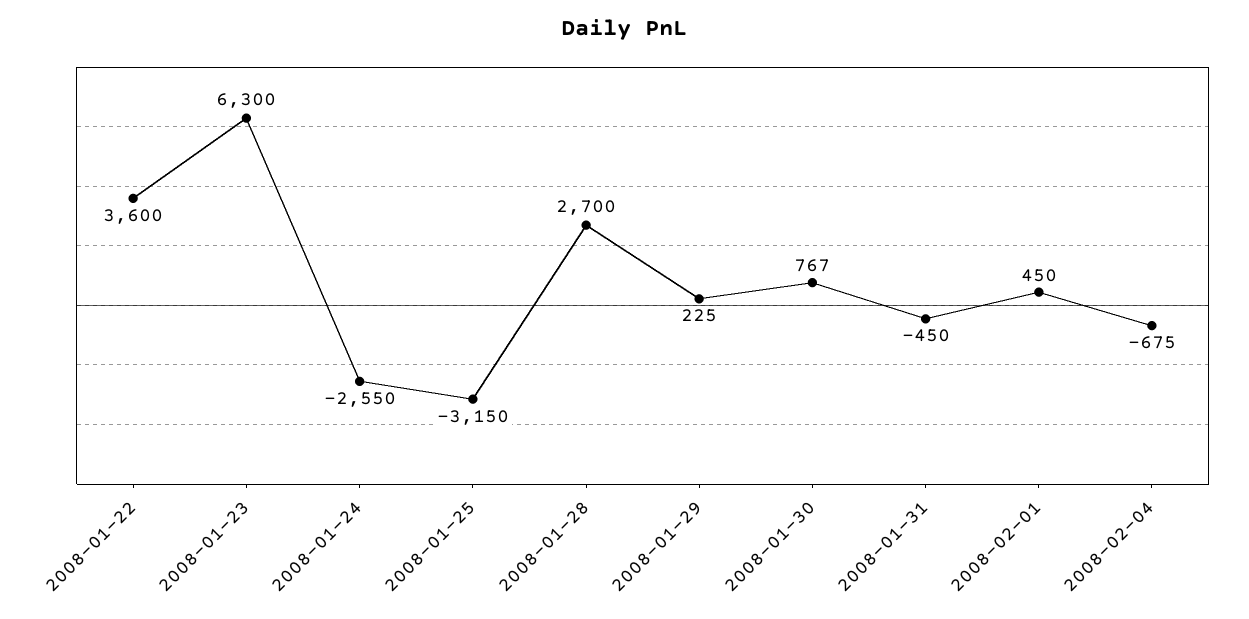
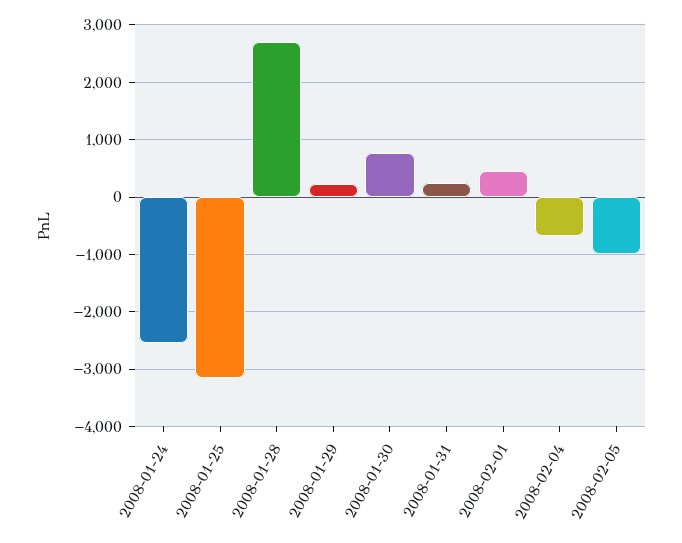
2008-01-22: 3600 -> none
2008-01-23: 6300 -> none
2008-01-31: -450 -> 200
2008-02-05: none -> -1000

